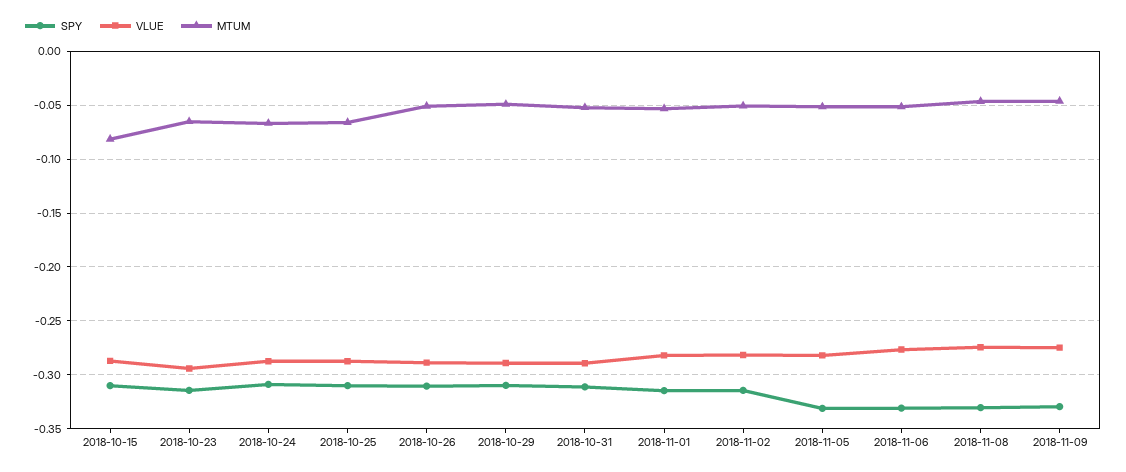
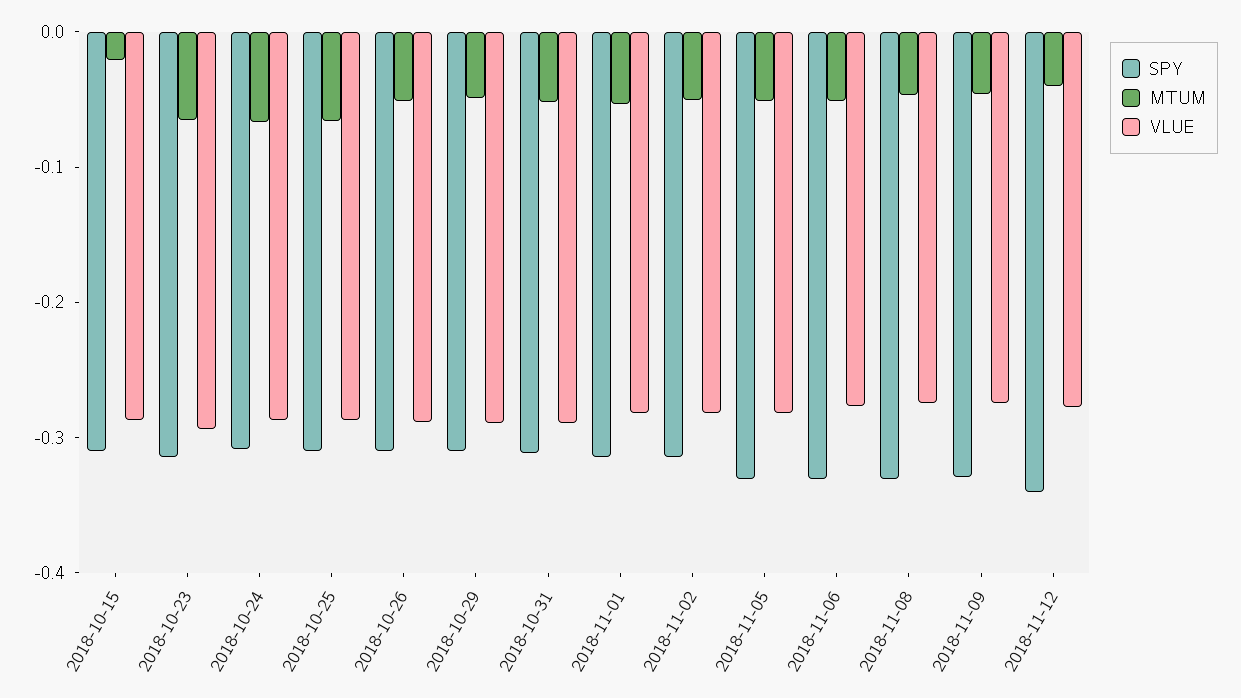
MTUM, 2018-10-15: -0.08 -> -0.02
SPY, 2018-11-12: none -> -0.34
MTUM, 2018-11-12: none -> -0.04
VLUE, 2018-11-12: none -> -0.28

